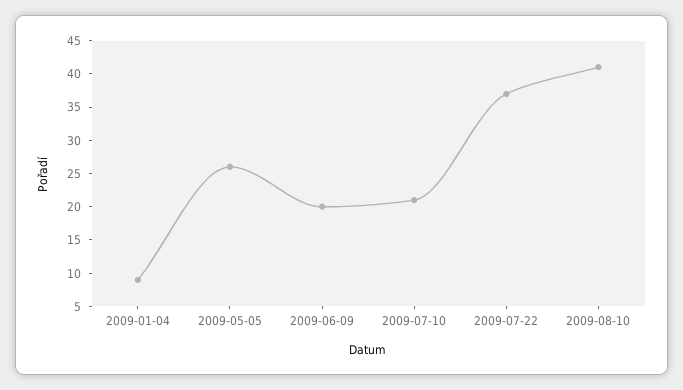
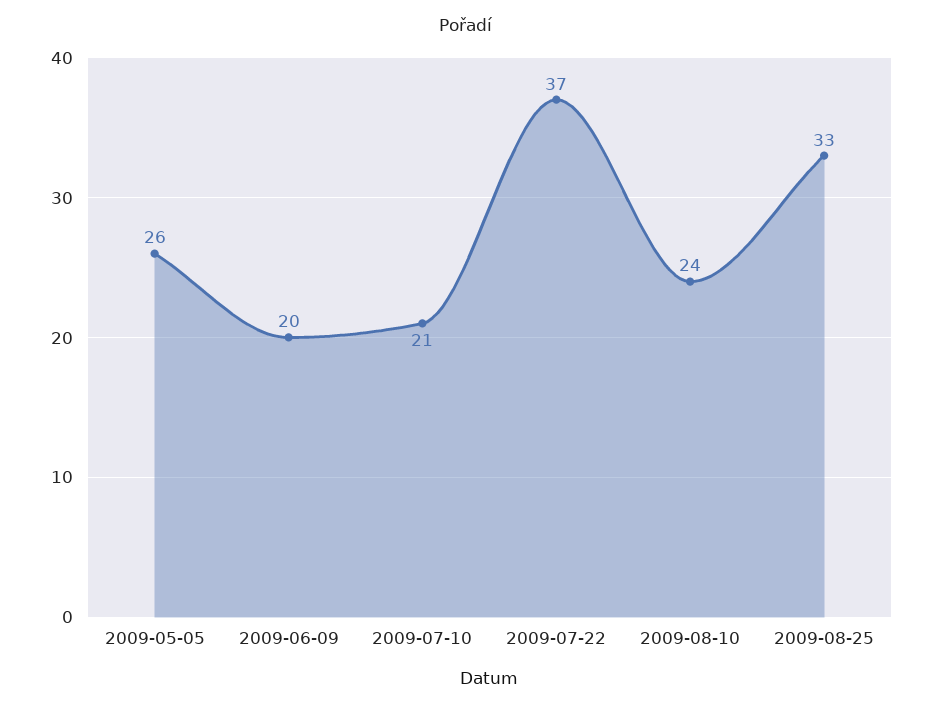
2009-01-04: 10 -> none
2009-08-10: 40 -> 24
2009-08-25: none -> 33

